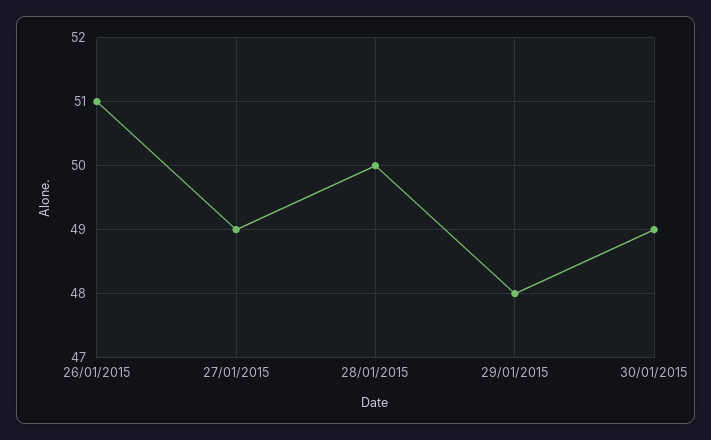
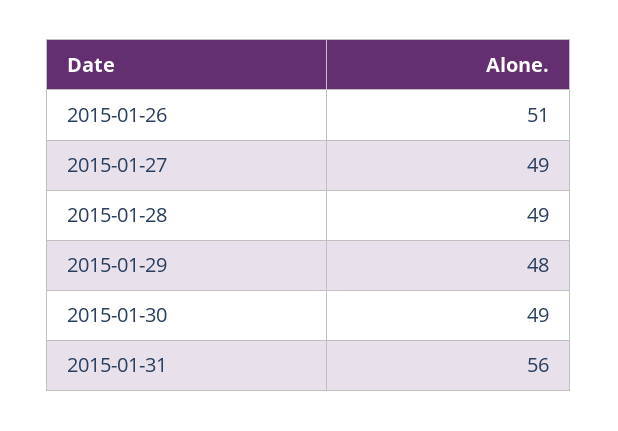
28/01/2015: 50 -> 49
2015-01-31: none -> 56

